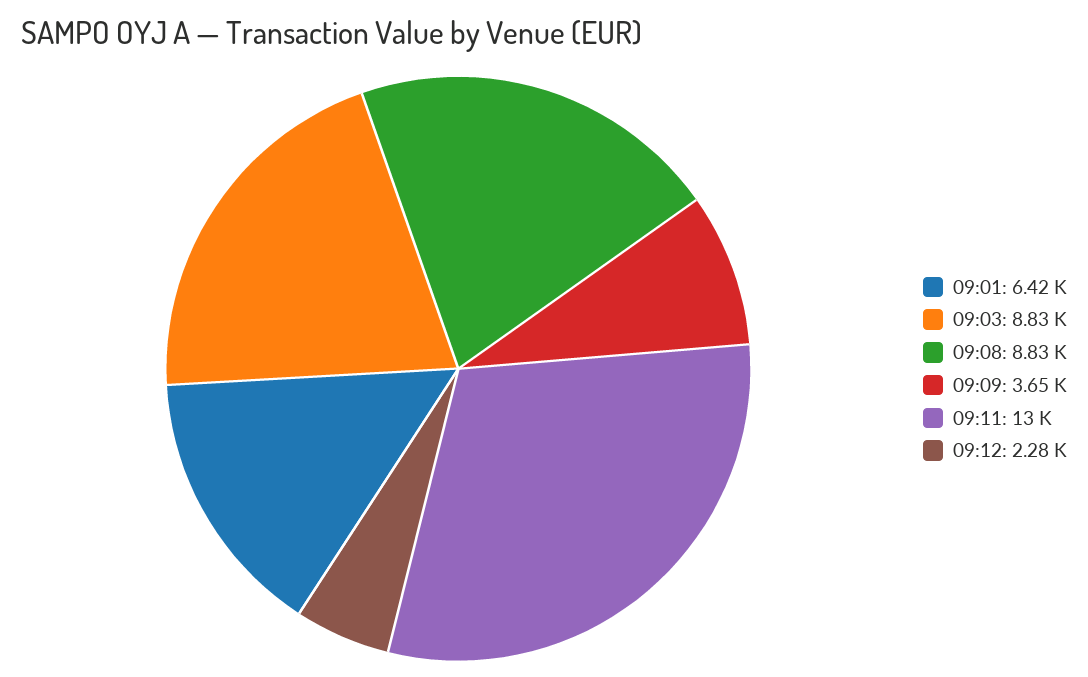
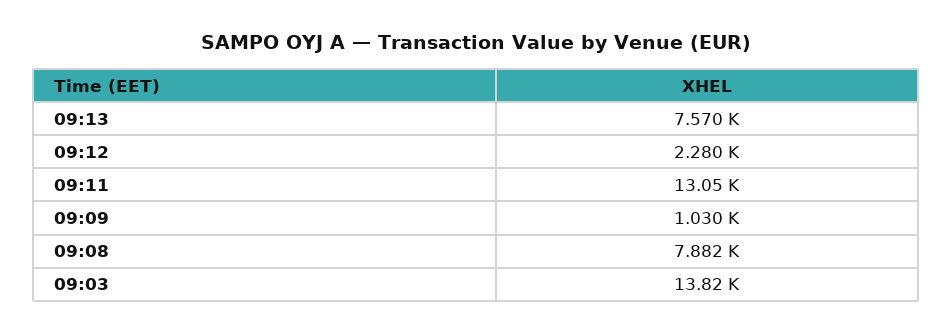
09:01: 6420 -> none
09:03: 8830 -> 13820
09:08: 8830 -> 7882
09:09: 3650 -> 1030
09:13: none -> 7570

